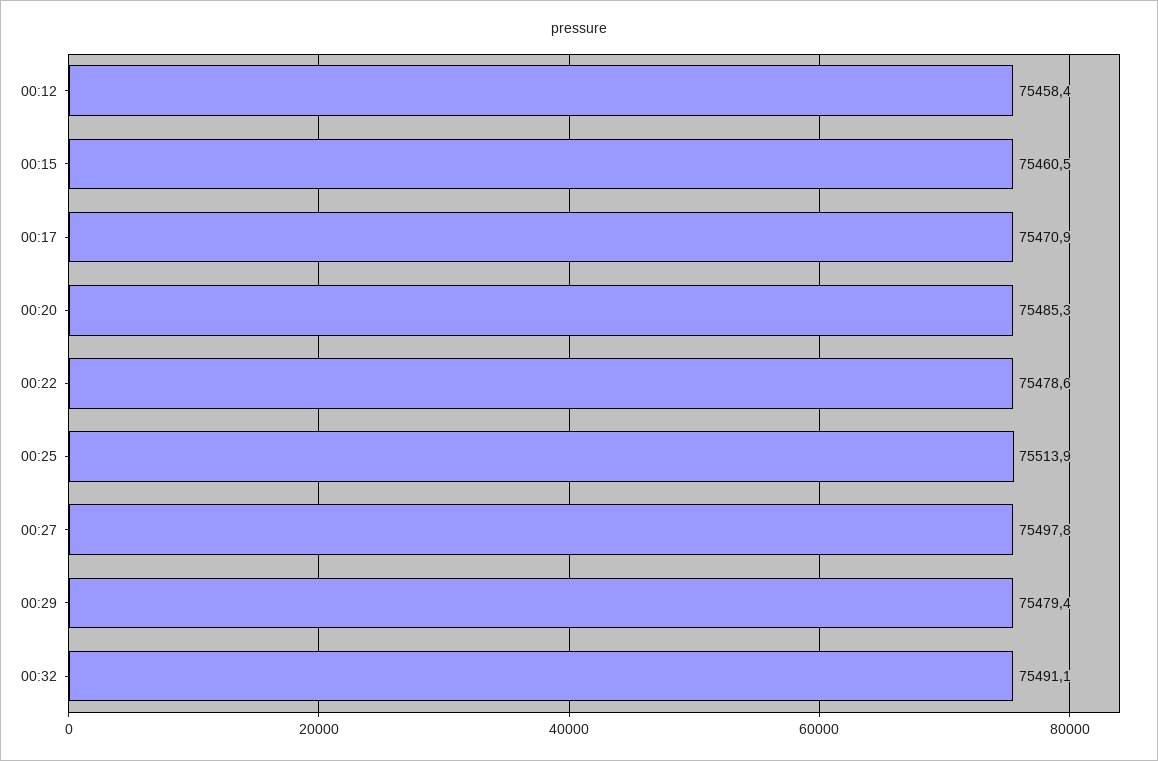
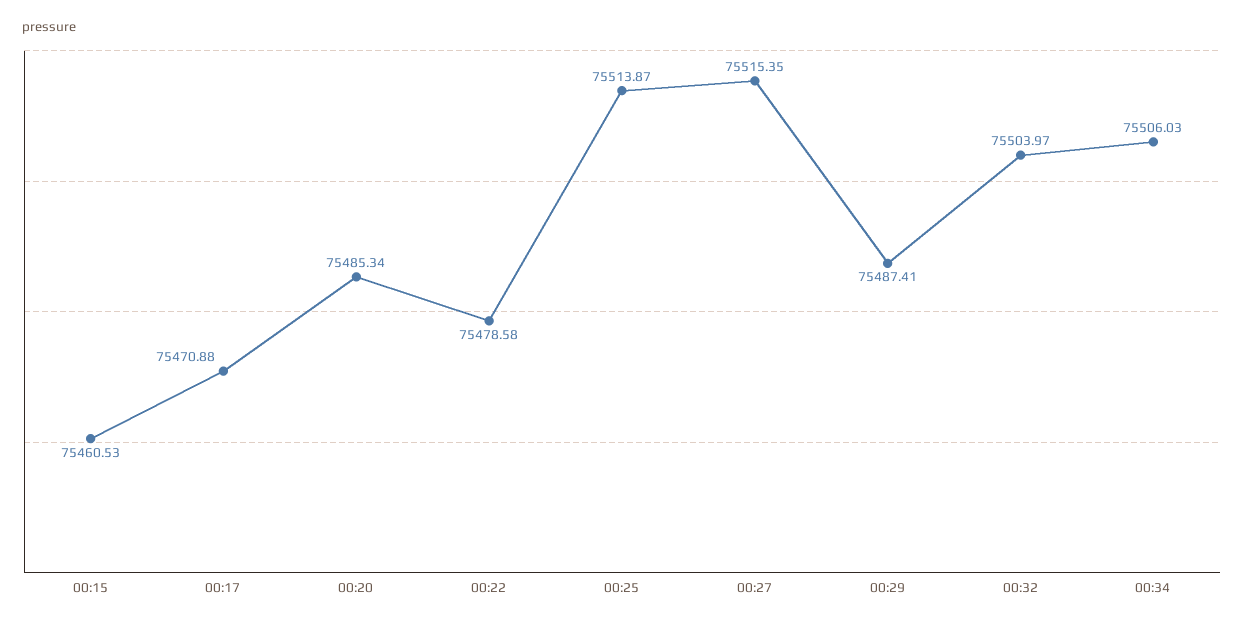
00:12: 75458.4 -> none
00:27: 75497.8 -> 75515.35
00:29: 75479.4 -> 75487.41
00:32: 75491.1 -> 75503.97
00:34: none -> 75506.03

